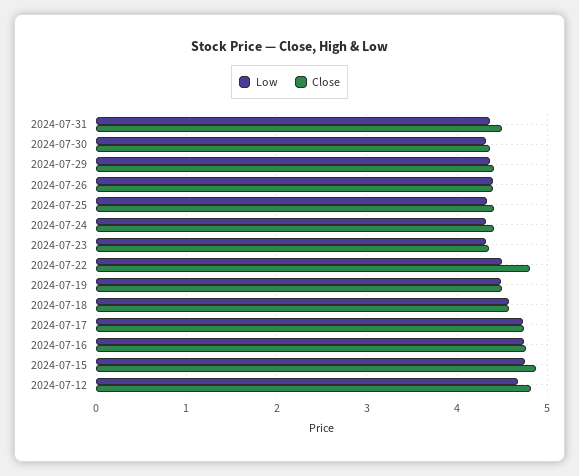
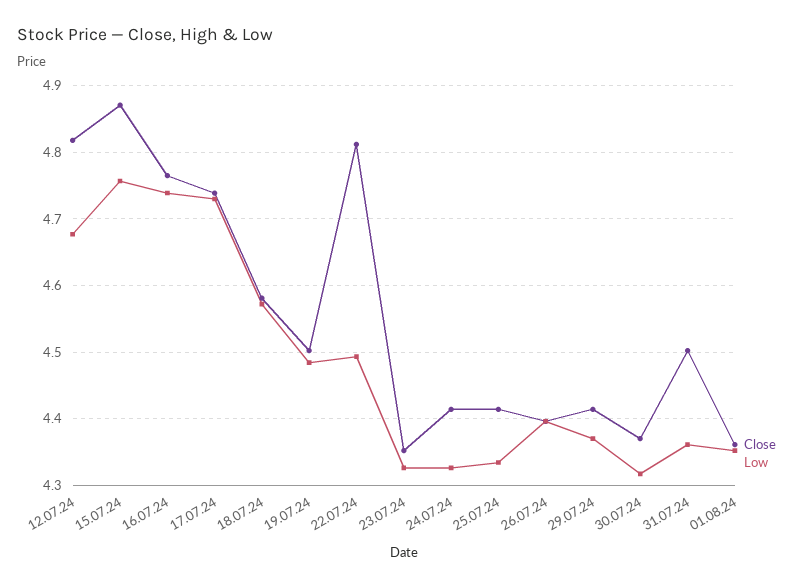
Close, 01.08.24: none -> 4.36
Low, 01.08.24: none -> 4.35

